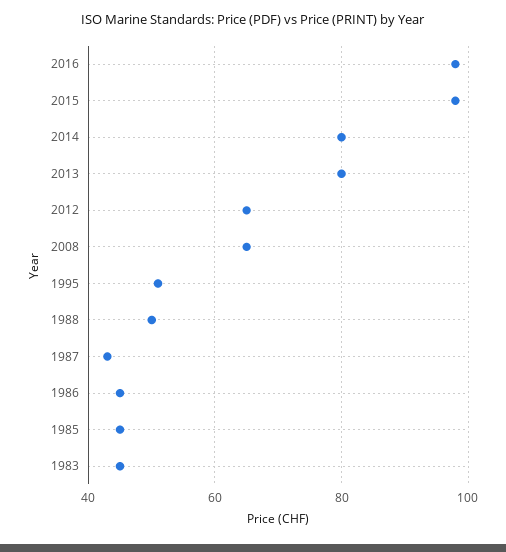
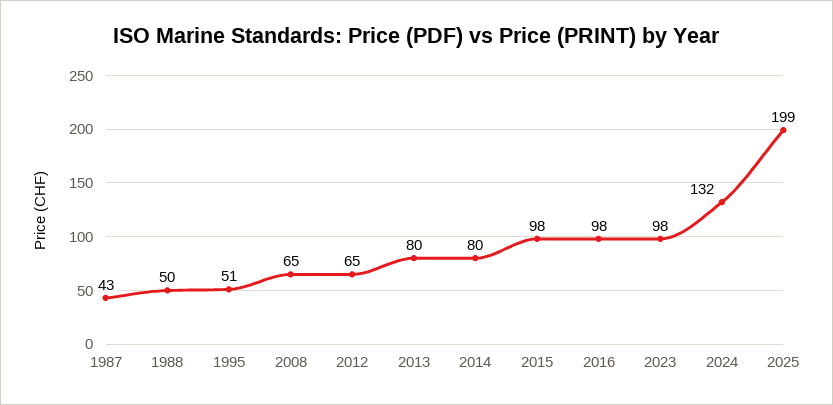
1986: 45 -> none
1985: 45 -> none
1983: 45 -> none
2023: none -> 98
2024: none -> 132
2025: none -> 199

